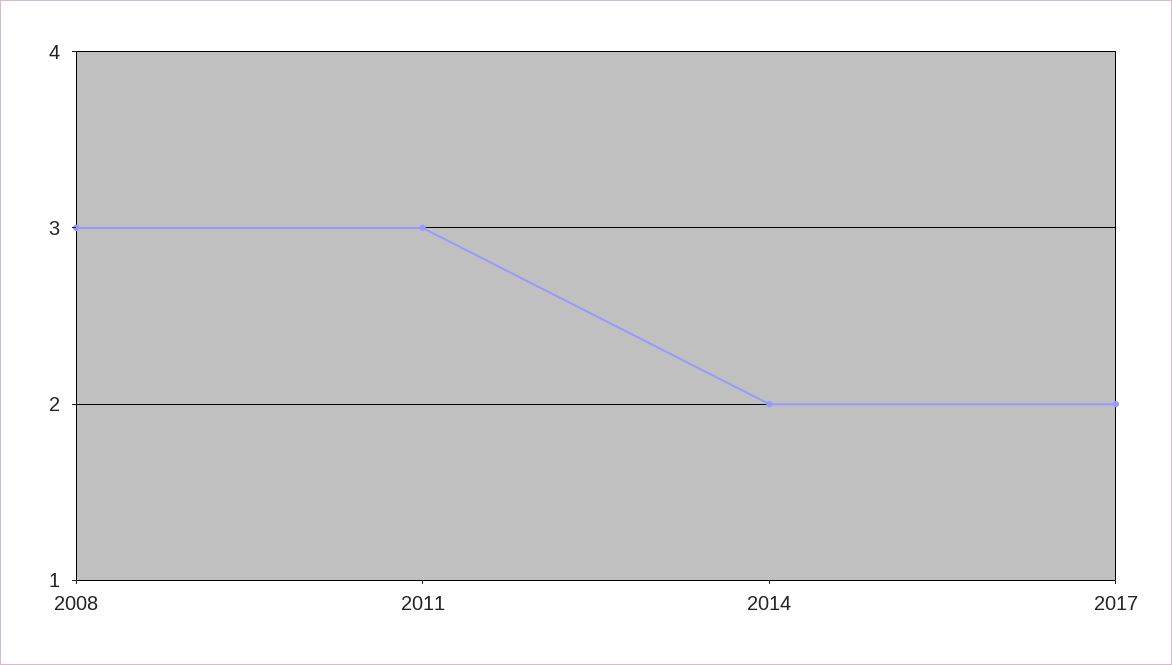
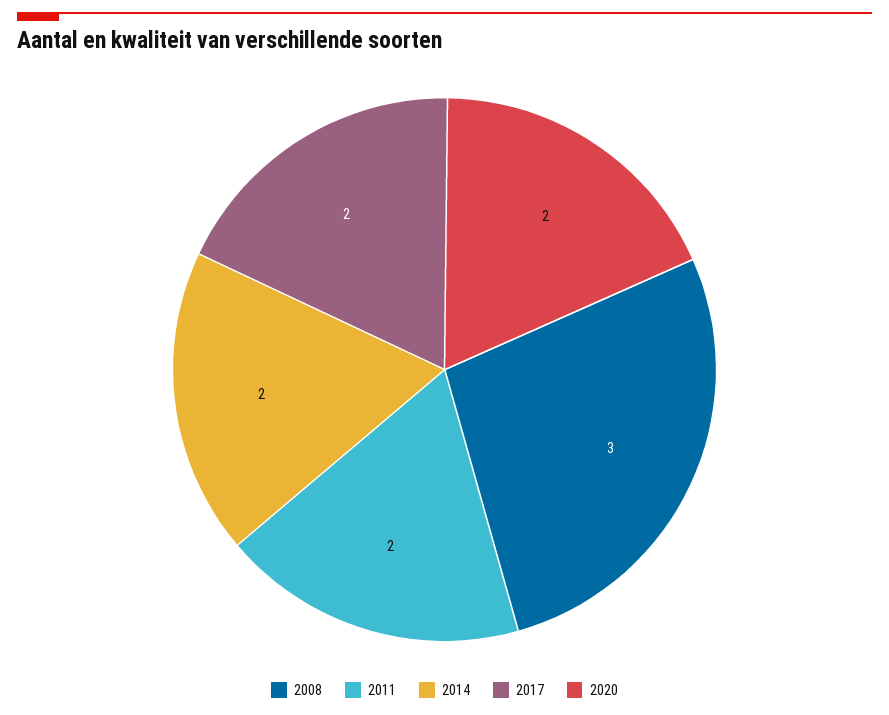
2011: 3 -> 2
2020: none -> 2

